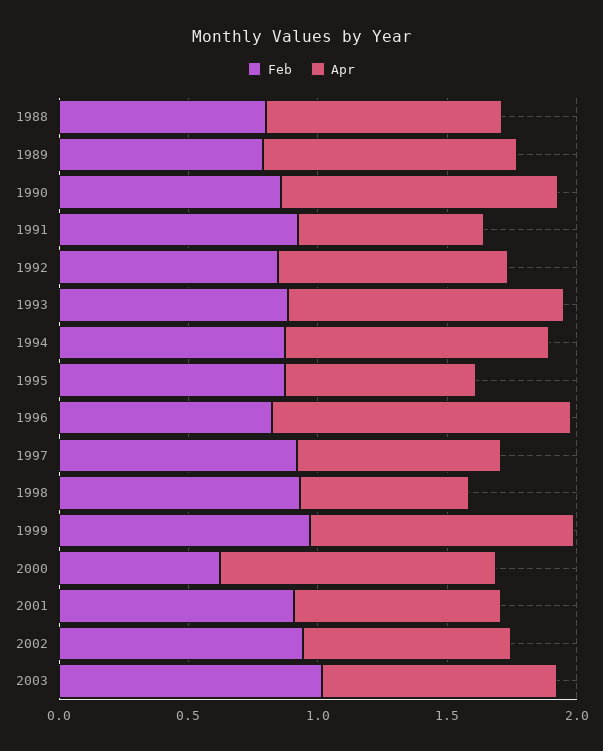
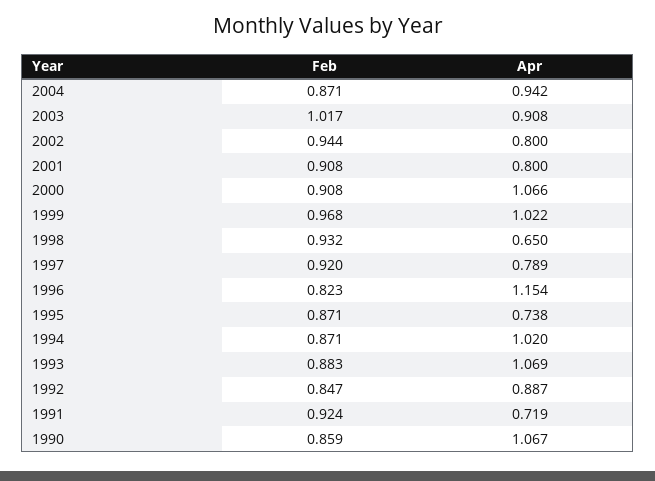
Feb, 1988: 0.8 -> none
Apr, 1988: 0.9 -> none
Feb, 1989: 0.8 -> none
Apr, 1989: 1 -> none
Feb, 2000: 0.6 -> 0.908
Feb, 2004: none -> 0.871
Apr, 2004: none -> 0.942

